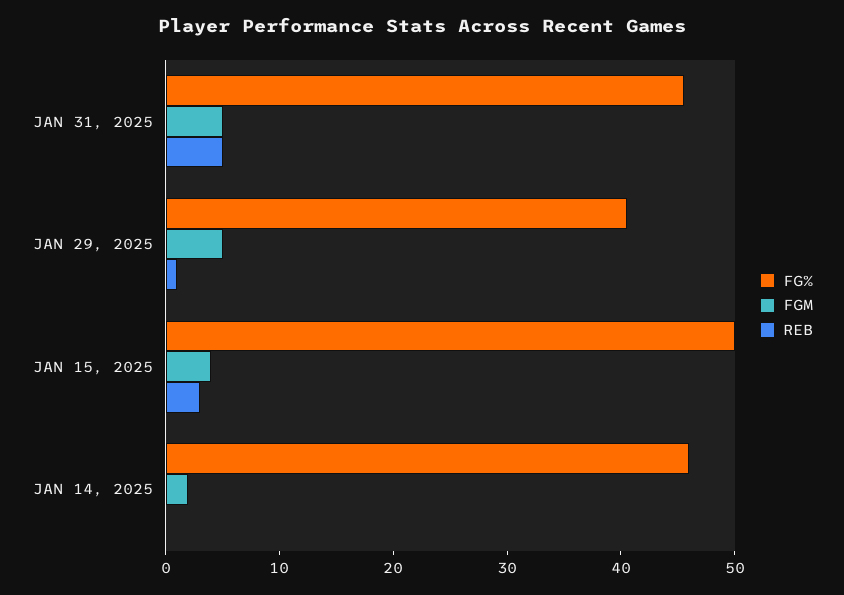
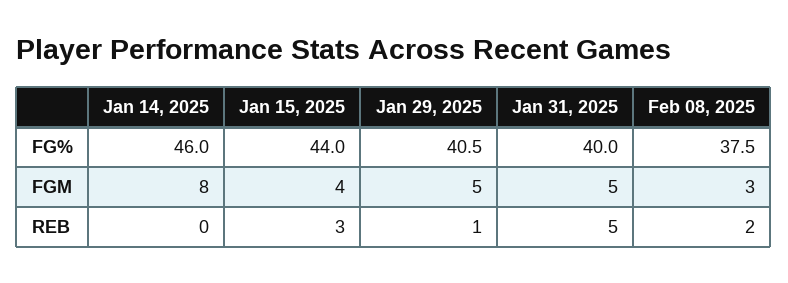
FG%, JAN 31, 2025: 46 -> 40
FG%, JAN 15, 2025: 50 -> 44
FGM, JAN 14, 2025: 2 -> 8
FG%, Feb 08, 2025: none -> 37.5
FGM, Feb 08, 2025: none -> 3
REB, Feb 08, 2025: none -> 2

